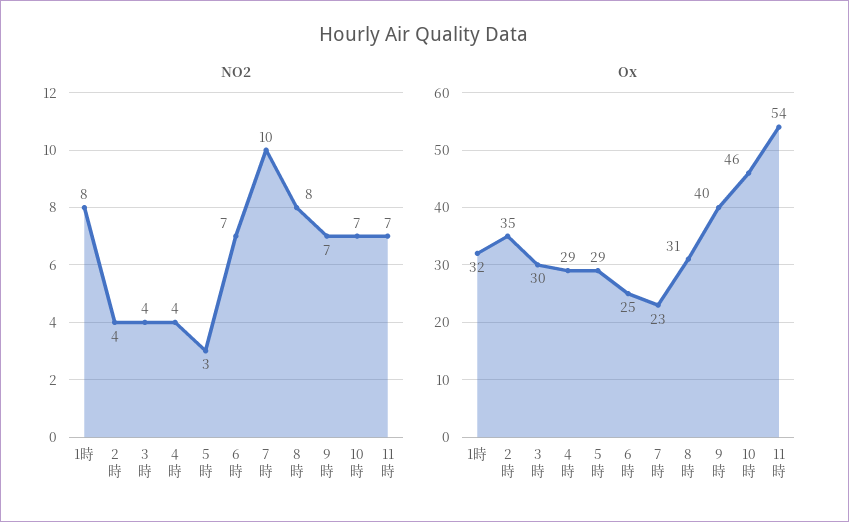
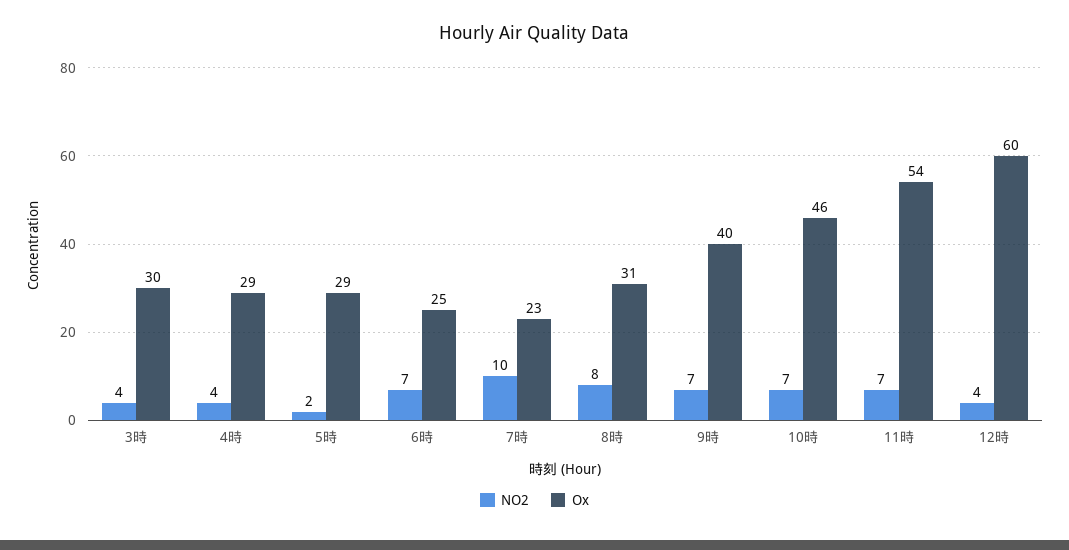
NO2, 1時: 8 -> none
NO2, 2時: 4 -> none
NO2, 5時: 3 -> 2
Ox, 1時: 32 -> none
Ox, 2時: 35 -> none
NO2, 12時: none -> 4
Ox, 12時: none -> 60

